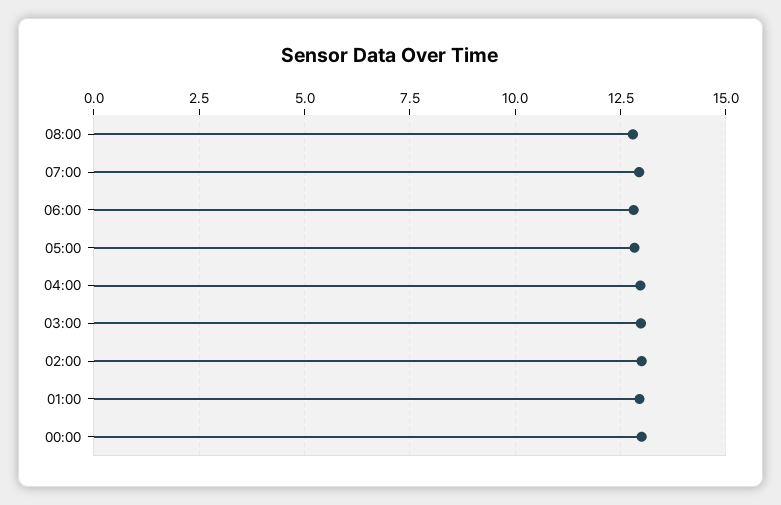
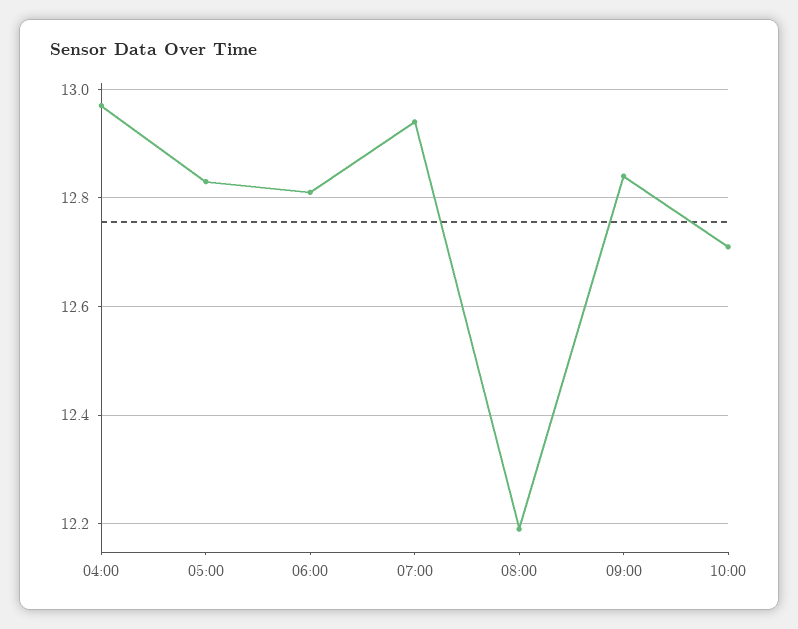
08:00: 12.75 -> 12.2
03:00: 13 -> none
02:00: 13 -> none
01:00: 13 -> none
00:00: 13 -> none
09:00: none -> 12.85
10:00: none -> 12.7

